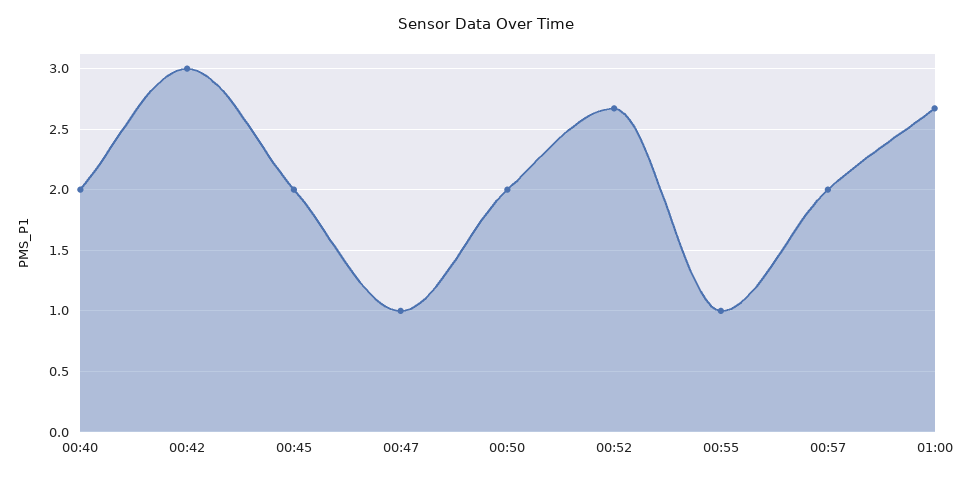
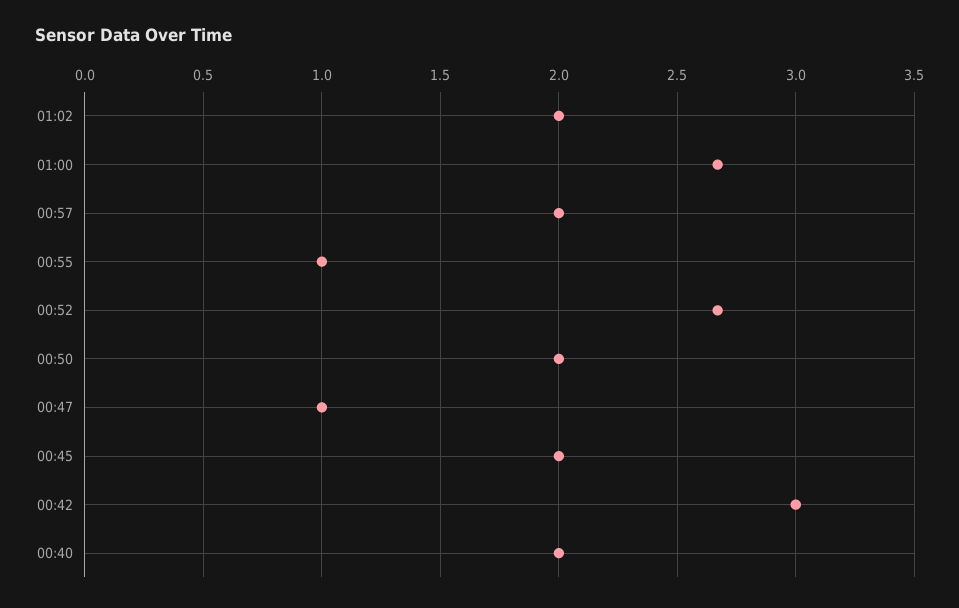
01:02: none -> 2

